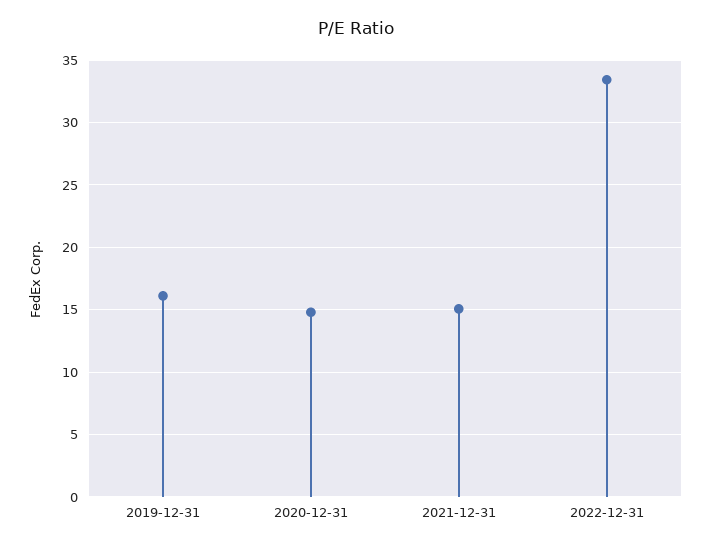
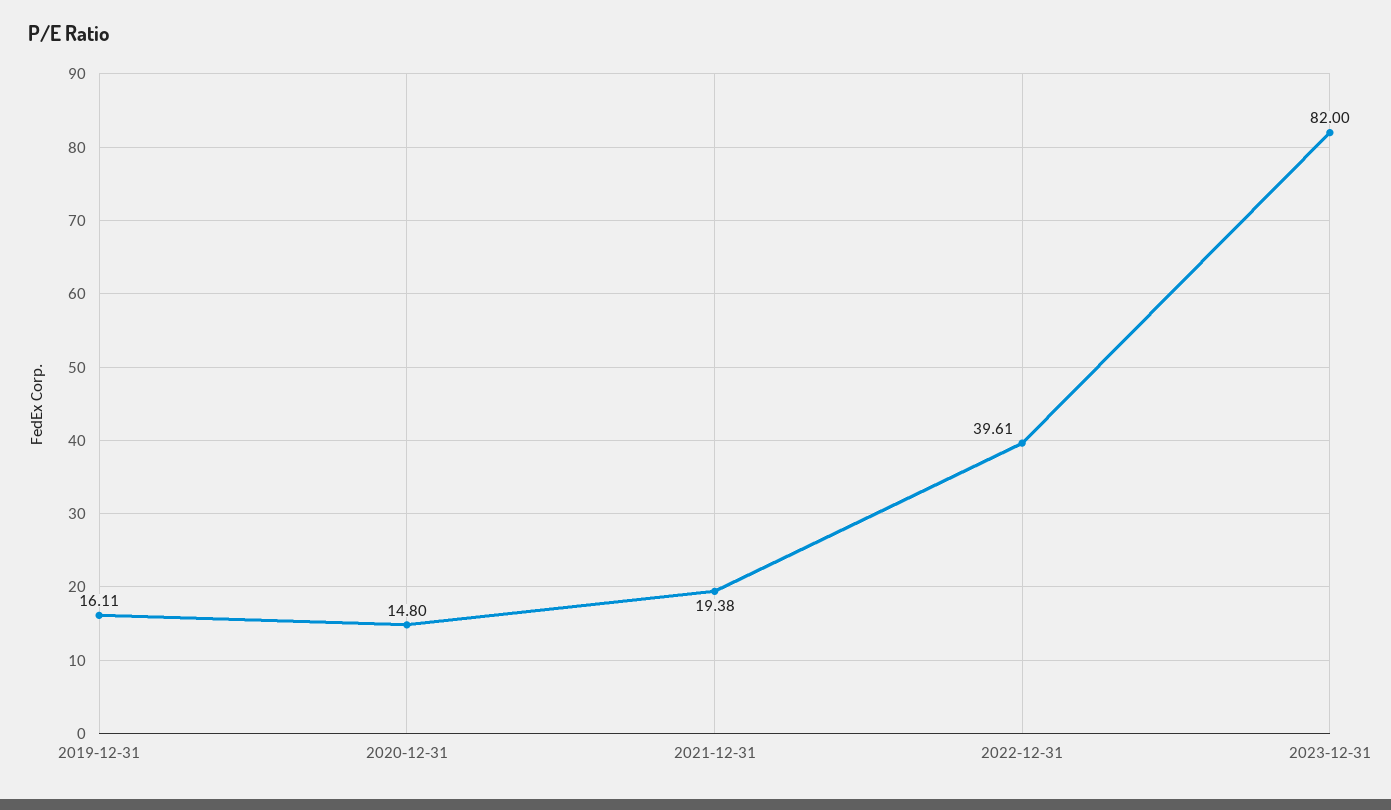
2021-12-31: 15 -> 19.38
2022-12-31: 33.5 -> 39.61
2023-12-31: none -> 82

